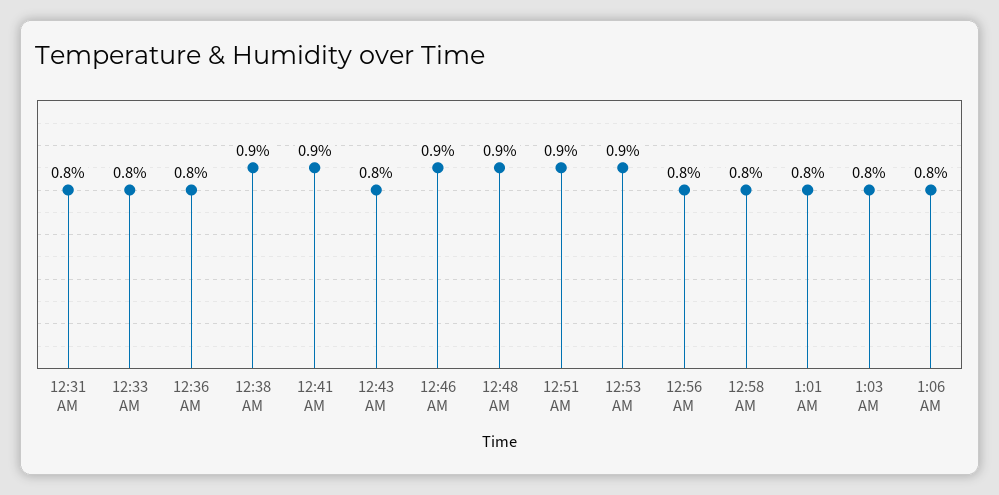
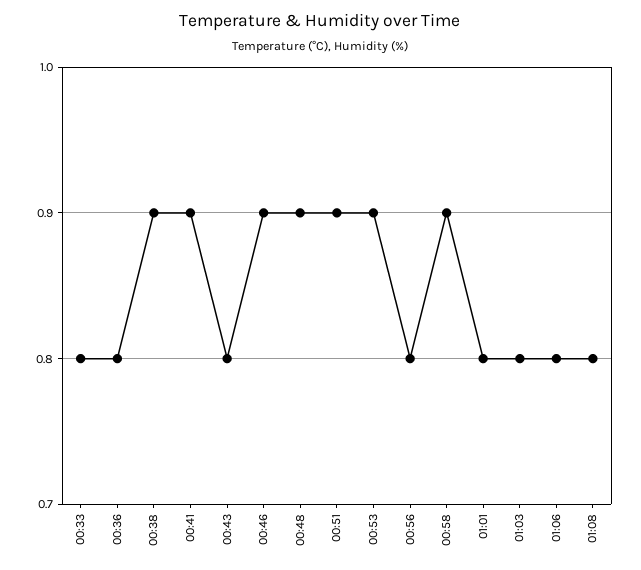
12:31 AM: 0.8 -> none
12:58 AM: 0.8 -> 0.9
01:08: none -> 0.8

